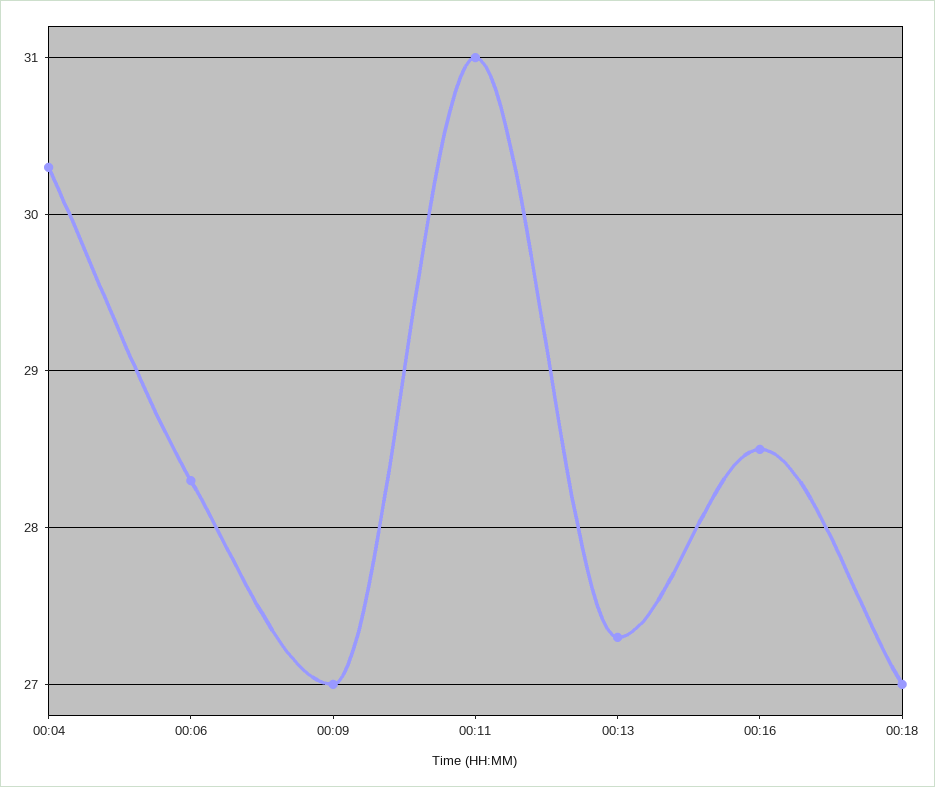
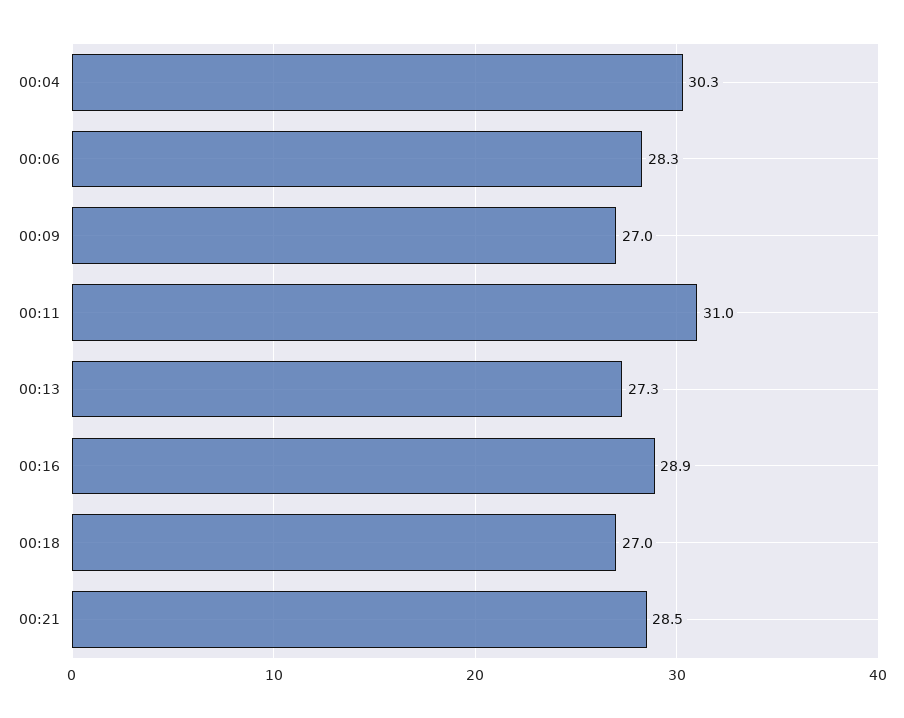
00:16: 28.5 -> 28.9
00:21: none -> 28.5

